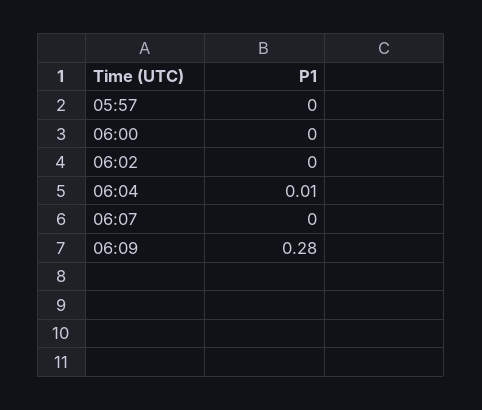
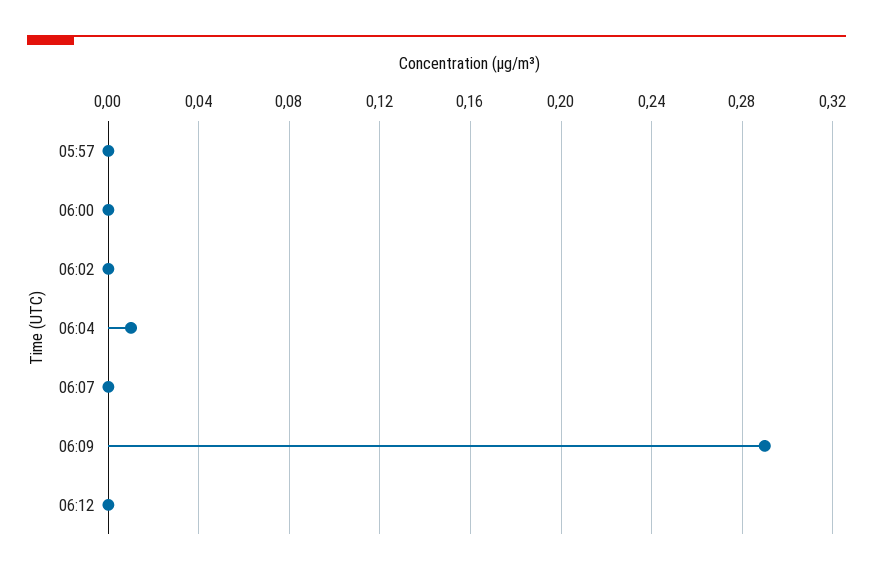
06:09: 0.28 -> 0.29
06:12: none -> 0

